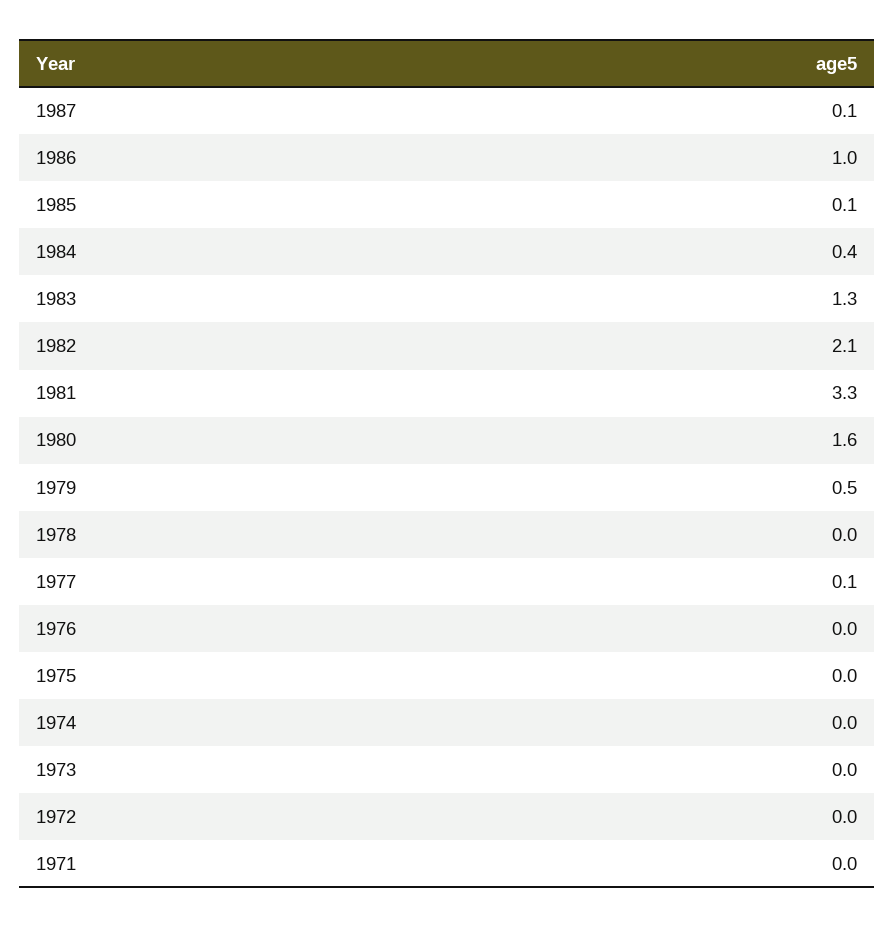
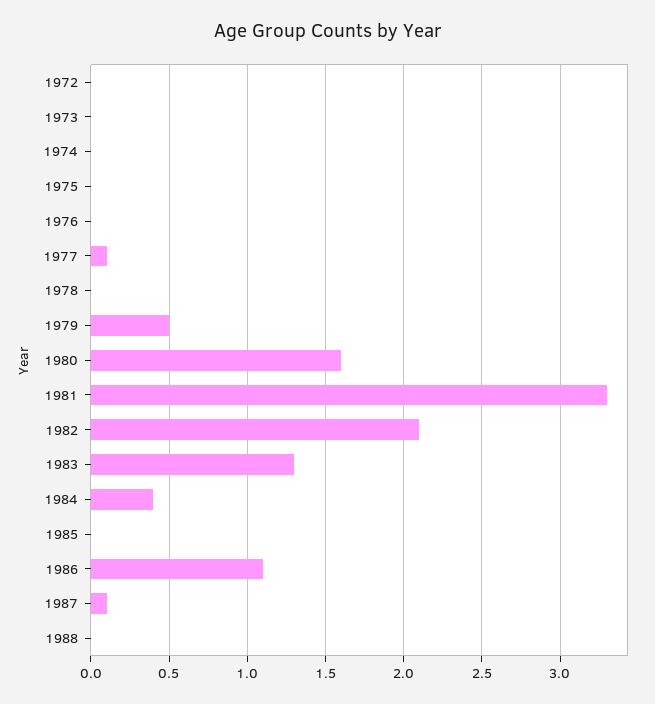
1986: 1 -> 1.1
1985: 0.1 -> 0
1971: 0 -> none
1988: none -> 0

